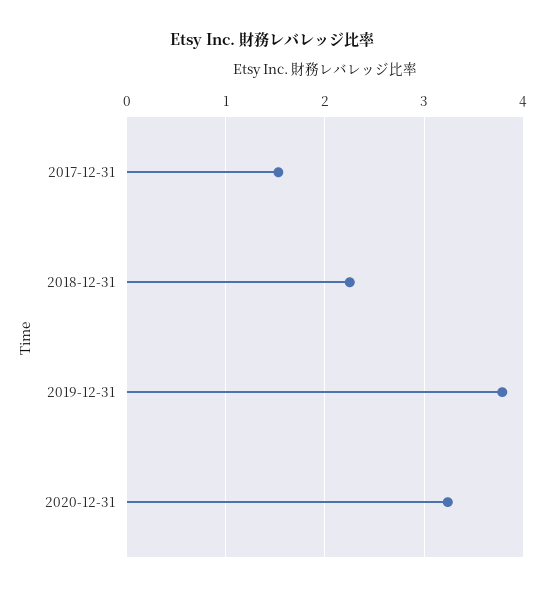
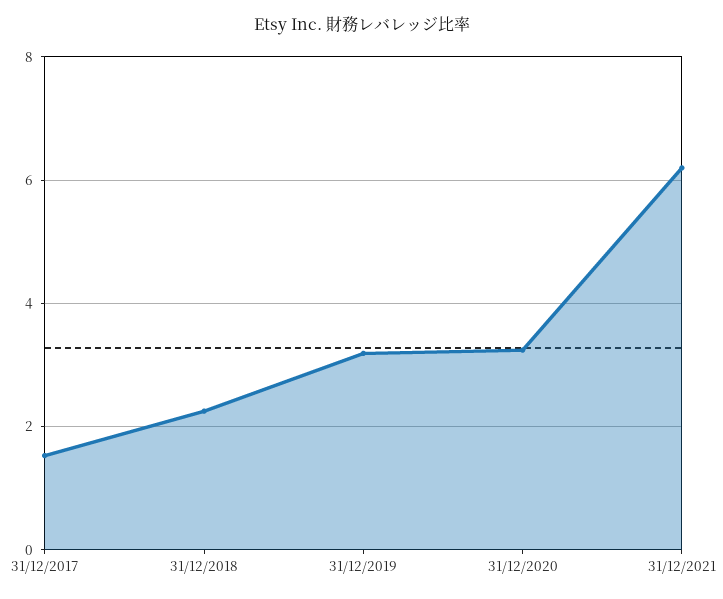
2019-12-31: 3.8 -> 3.2
31/12/2021: none -> 6.2

